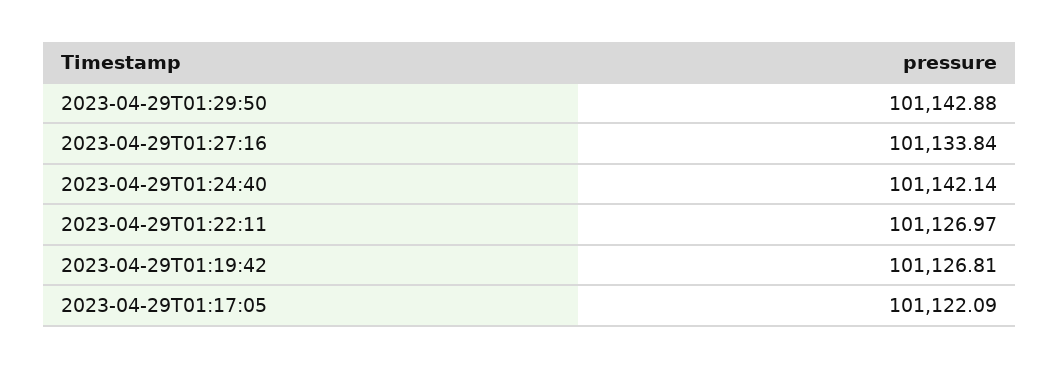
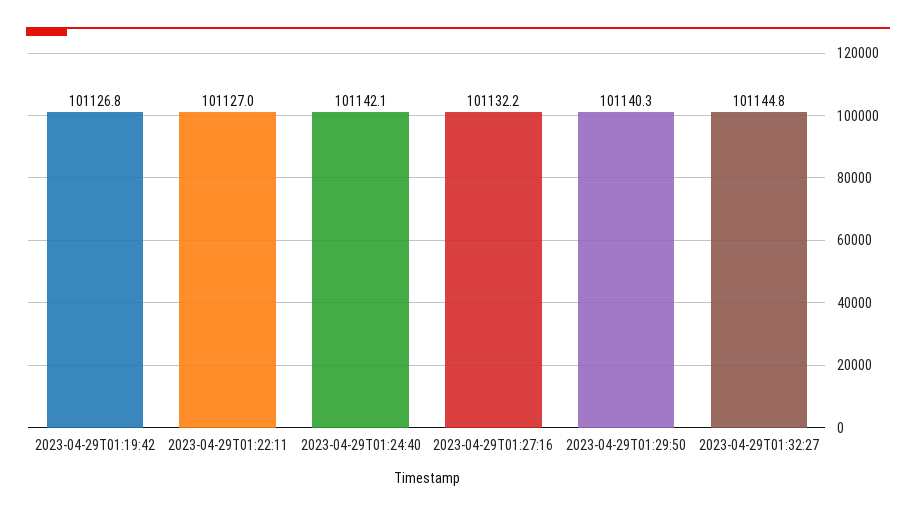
2023-04-29T01:29:50: 101142.88 -> 101140.3
2023-04-29T01:27:16: 101133.84 -> 101132.2
2023-04-29T01:17:05: 101122.09 -> none
2023-04-29T01:32:27: none -> 101144.8

